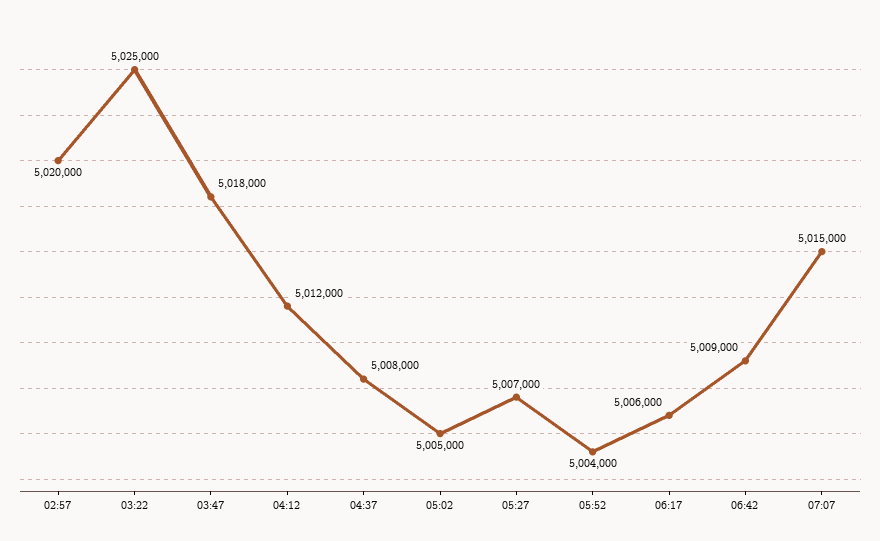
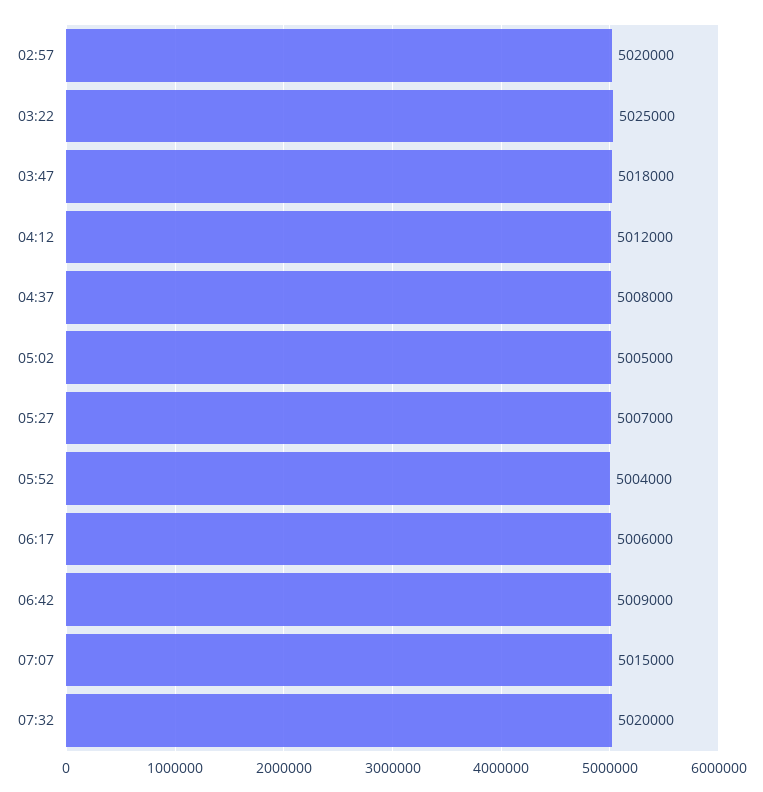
07:32: none -> 5020000

